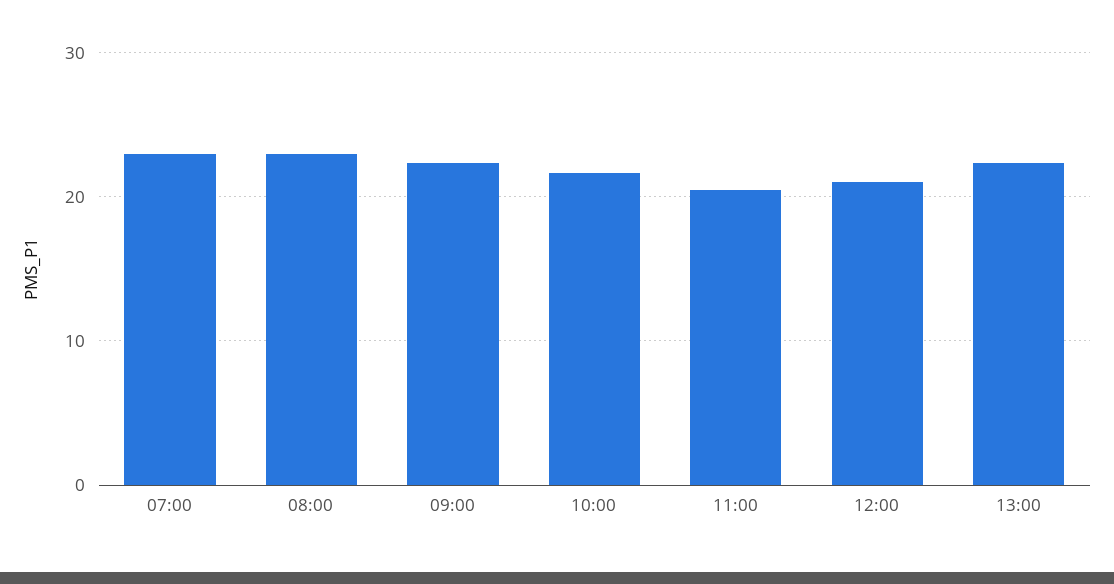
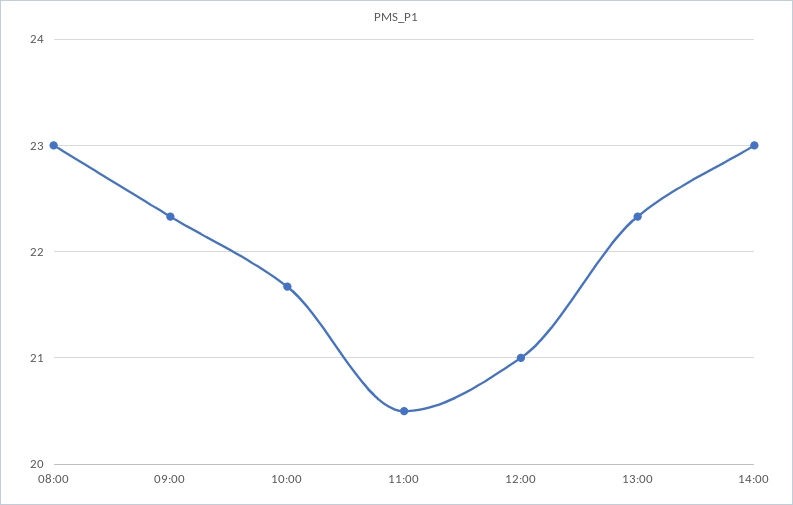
07:00: 23 -> none
14:00: none -> 23

